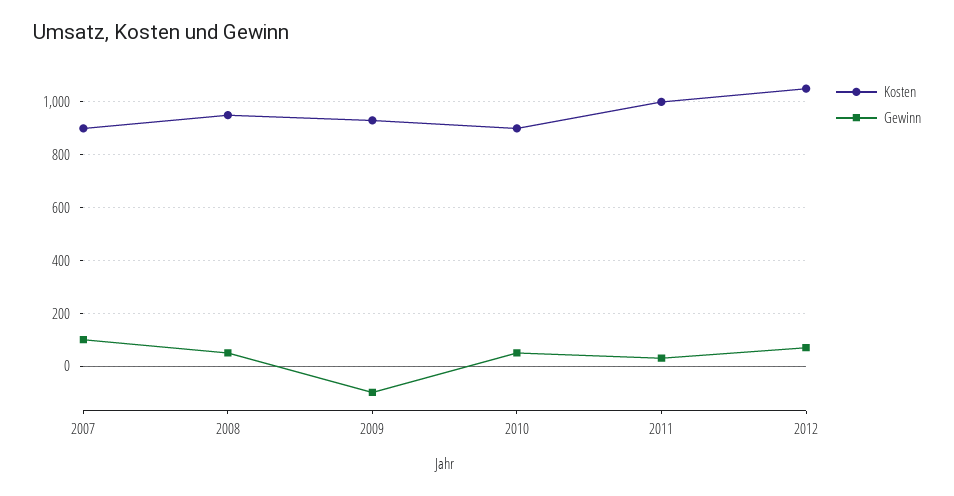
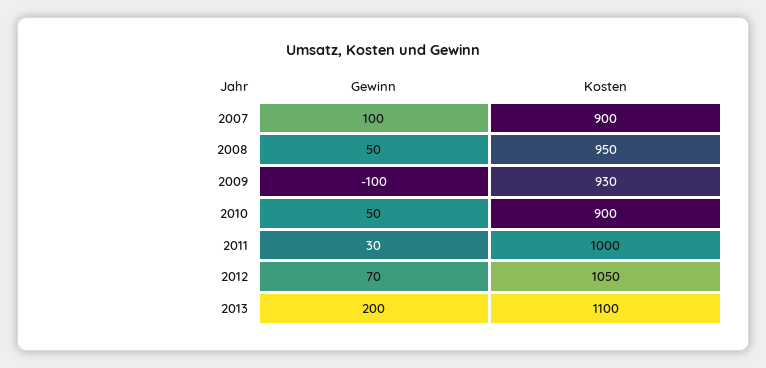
Gewinn, 2013: none -> 200
Kosten, 2013: none -> 1100

